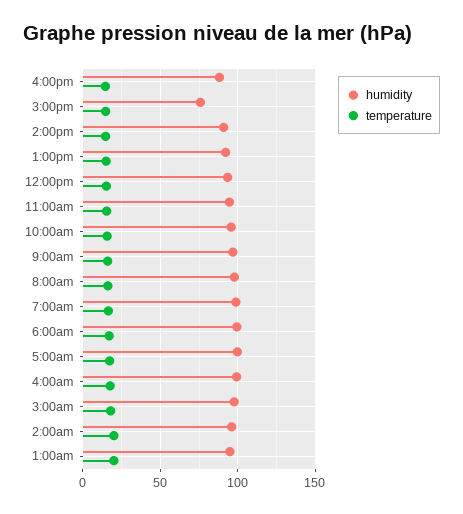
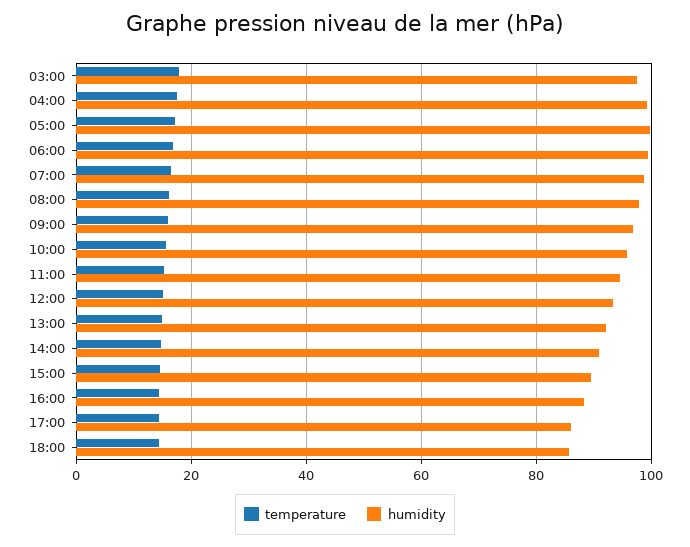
humidity, 3:00pm: 75 -> 90
humidity, 2:00am: 95 -> none
temperature, 2:00am: 20 -> none
humidity, 1:00am: 95 -> none
temperature, 1:00am: 20 -> none
temperature, 17:00: none -> 14
humidity, 17:00: none -> 86
temperature, 18:00: none -> 14
humidity, 18:00: none -> 86

